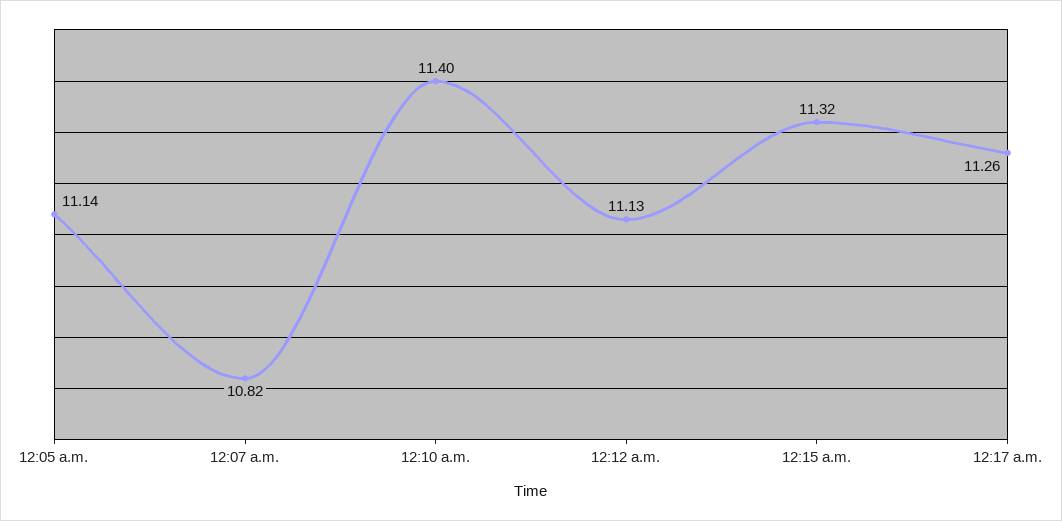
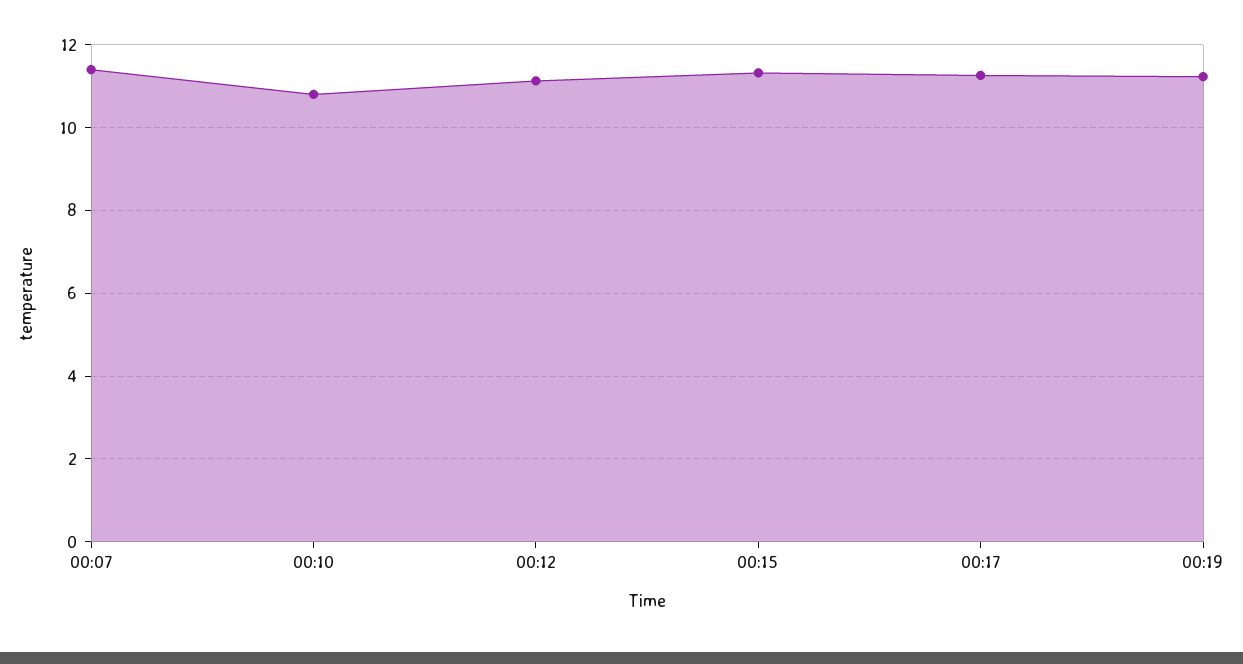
12:05 a.m.: 11.14 -> none
12:07 a.m.: 10.82 -> 11.4
12:10 a.m.: 11.4 -> 10.8
00:19: none -> 11.2

